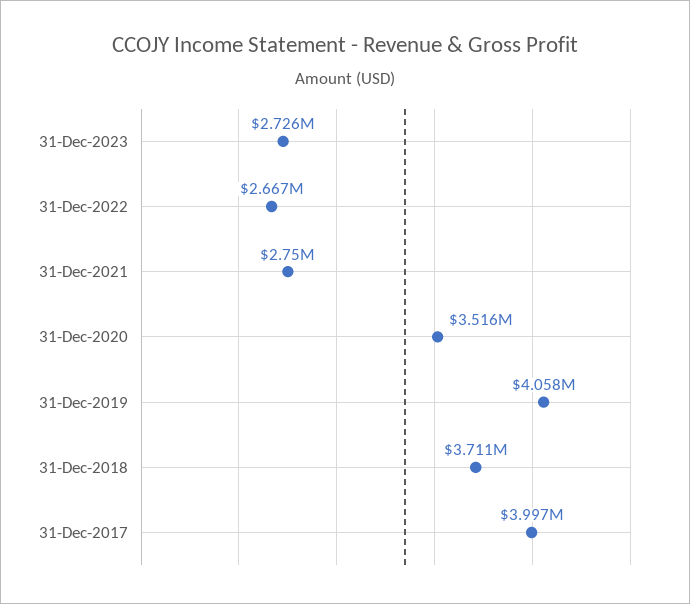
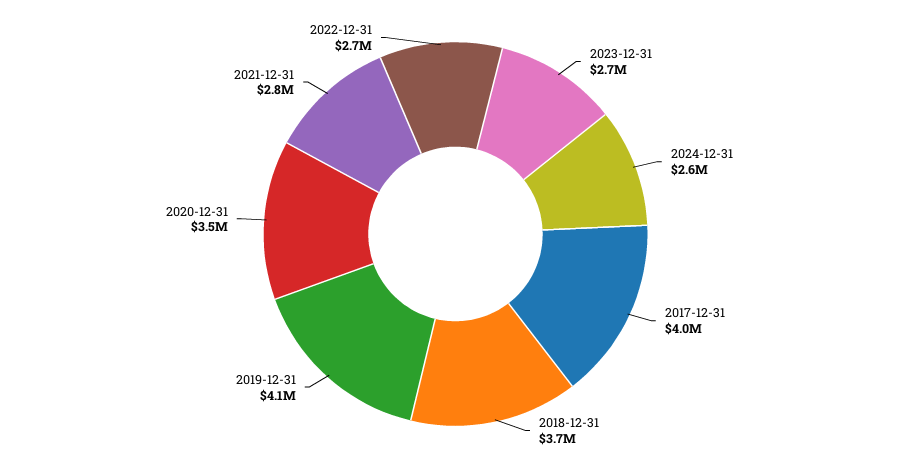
2024-12-31: none -> 2600000

